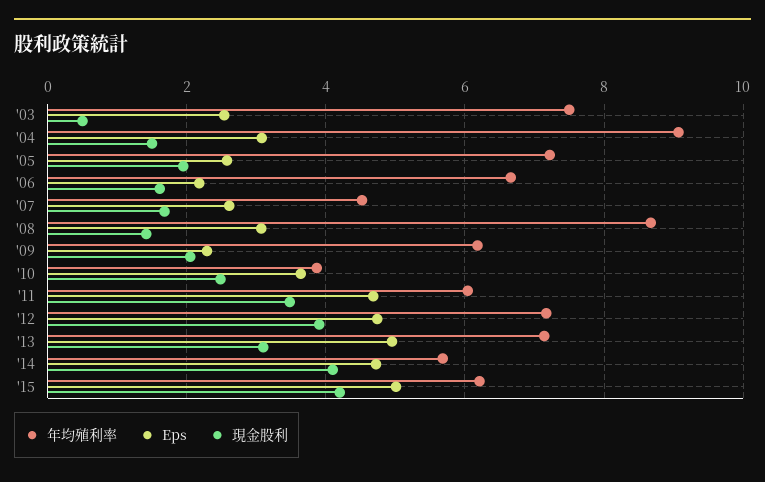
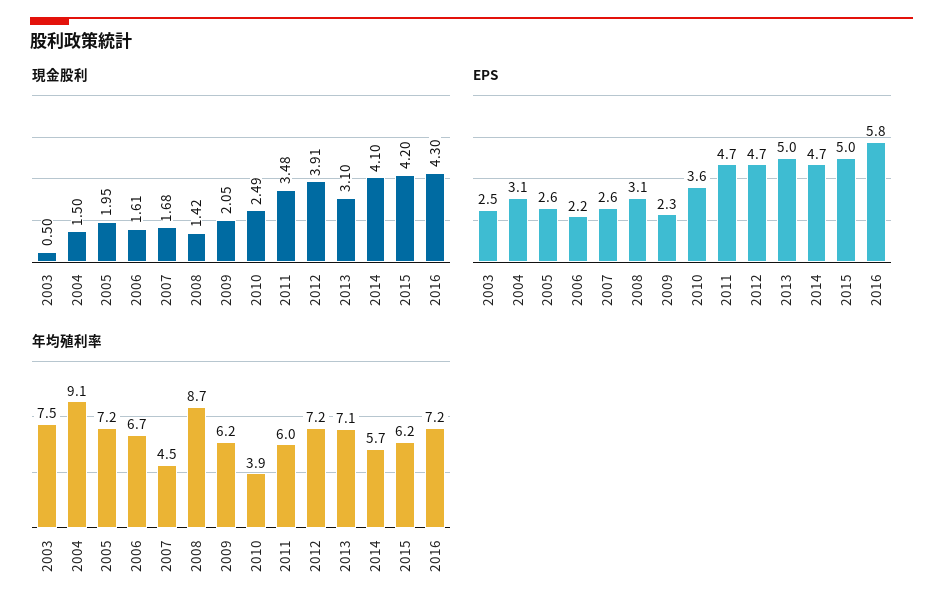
現金股利, 2016: none -> 4.3
Eps, 2016: none -> 5.8
年均殖利率, 2016: none -> 7.2

